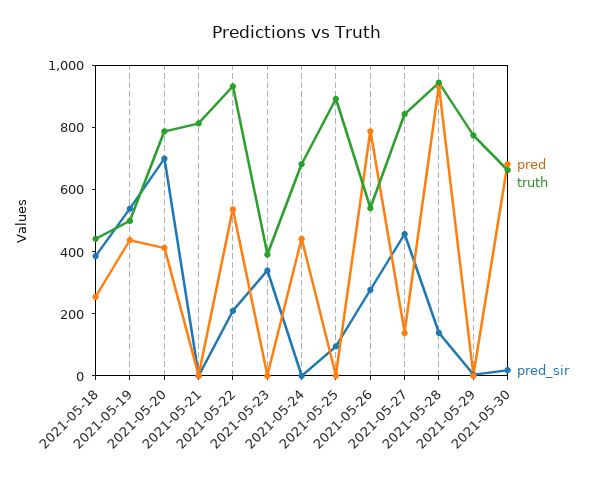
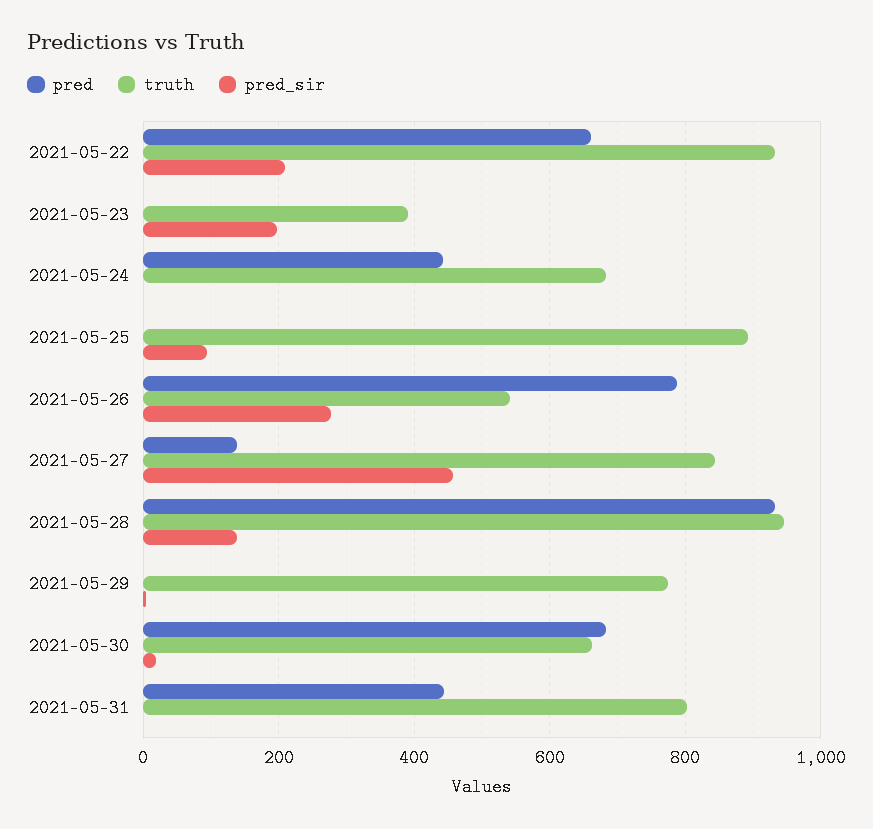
pred, 2021-05-18: 250 -> none
truth, 2021-05-18: 450 -> none
pred_sir, 2021-05-18: 400 -> none
pred, 2021-05-19: 450 -> none
truth, 2021-05-19: 500 -> none
pred_sir, 2021-05-19: 550 -> none
pred, 2021-05-20: 400 -> none
truth, 2021-05-20: 800 -> none
pred_sir, 2021-05-20: 700 -> none
pred, 2021-05-21: 0 -> none
truth, 2021-05-21: 800 -> none
pred_sir, 2021-05-21: 0 -> none
pred, 2021-05-22: 550 -> 660
pred_sir, 2021-05-23: 350 -> 200
pred, 2021-05-31: none -> 440
truth, 2021-05-31: none -> 800
pred_sir, 2021-05-31: none -> 0

